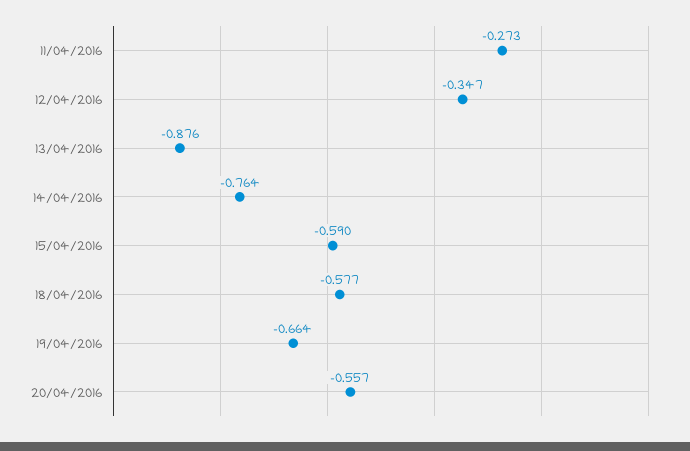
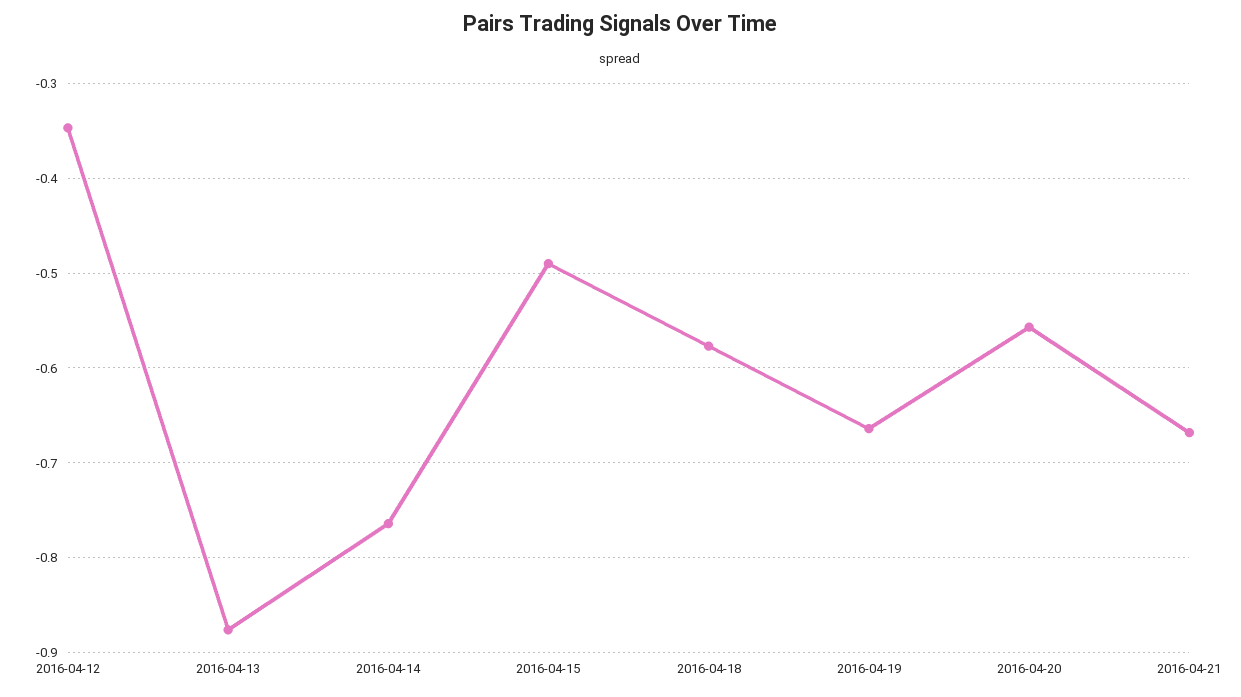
11/04/2016: -0.273 -> none
15/04/2016: -0.59 -> -0.49
2016-04-21: none -> -0.67

